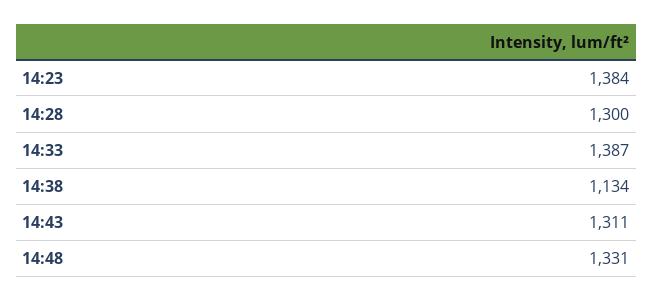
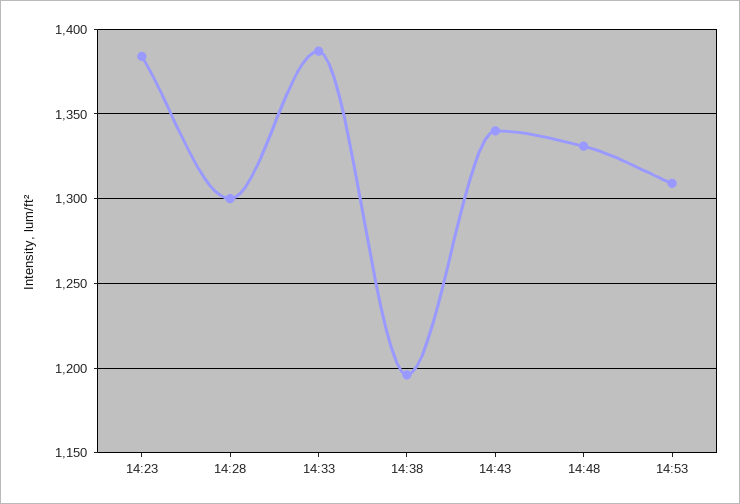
14:38: 1134 -> 1195
14:43: 1311 -> 1340
14:53: none -> 1310

